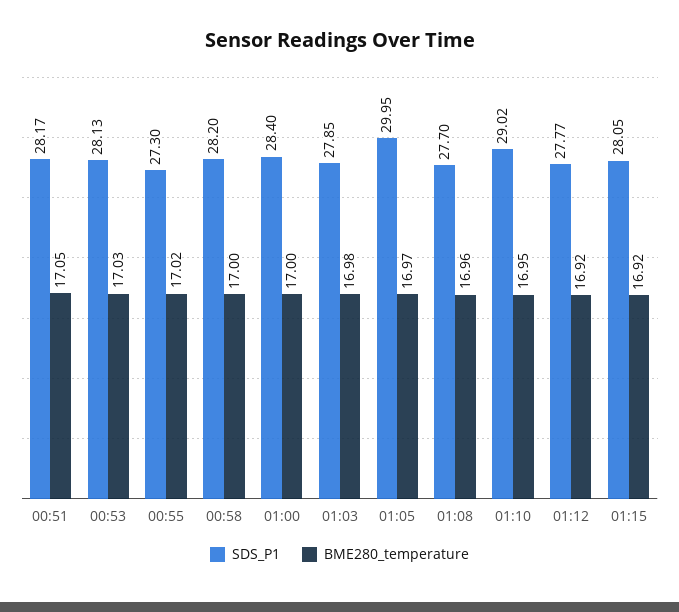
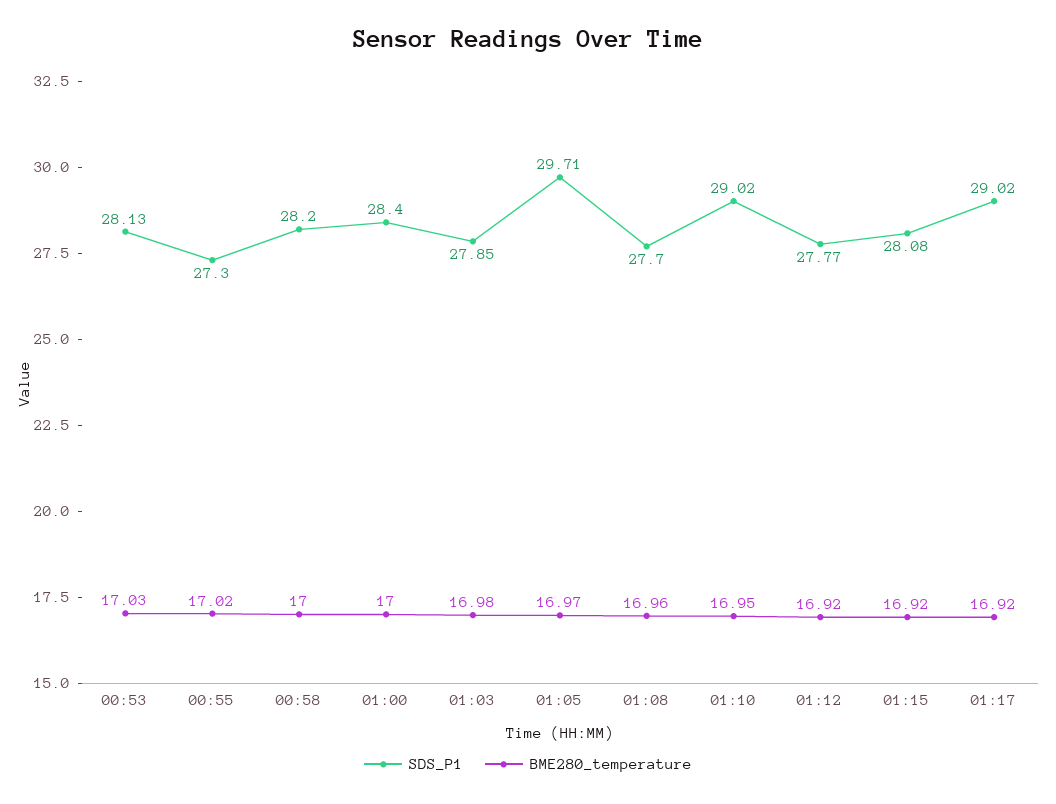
SDS_P1, 00:51: 28.17 -> none
BME280_temperature, 00:51: 17.05 -> none
SDS_P1, 01:05: 29.95 -> 29.71
SDS_P1, 01:15: 28.05 -> 28.08
SDS_P1, 01:17: none -> 29.02
BME280_temperature, 01:17: none -> 16.92

